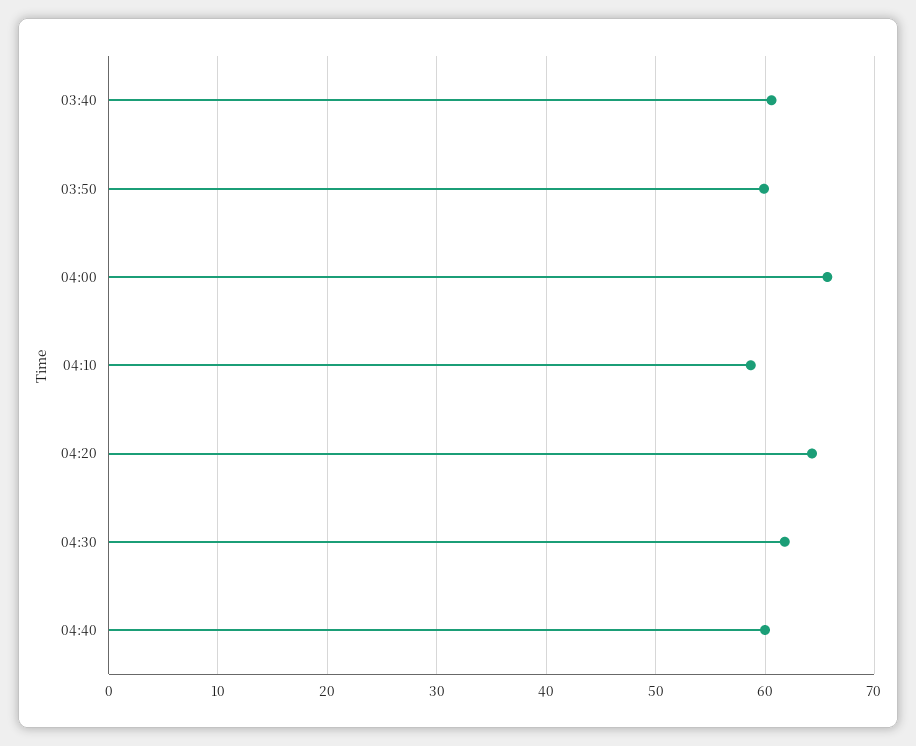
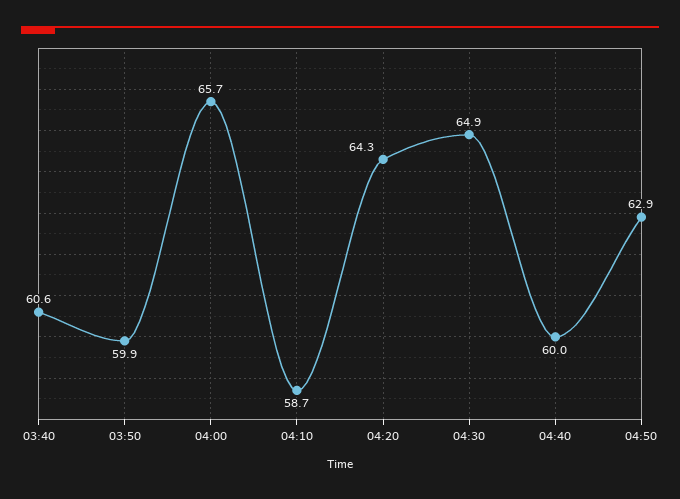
04:30: 62 -> 64.9
04:50: none -> 62.9

